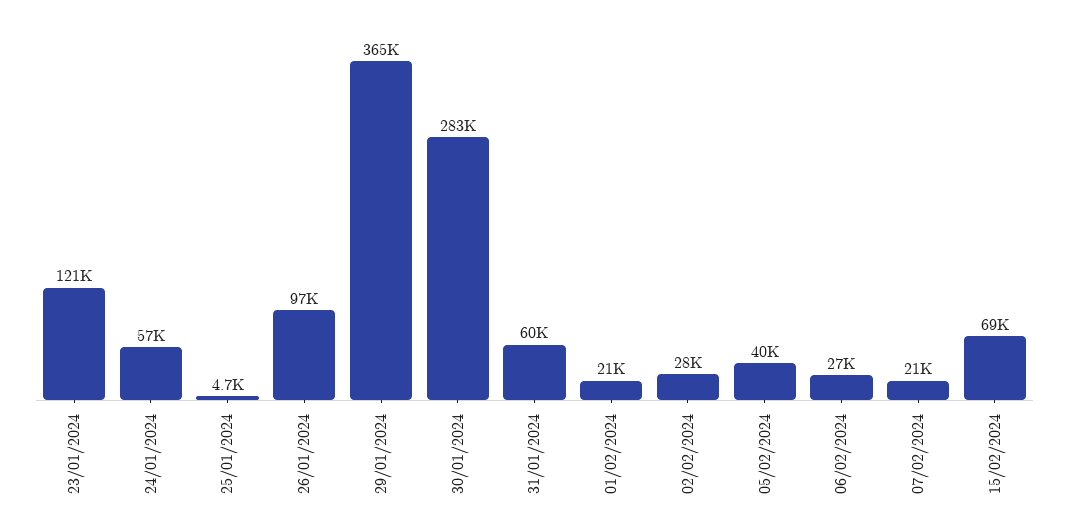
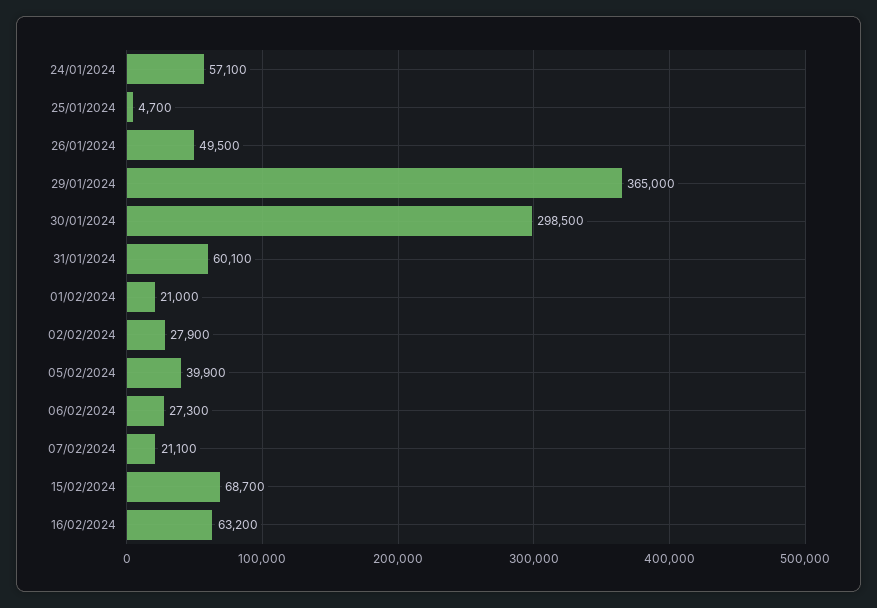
23/01/2024: 121000 -> none
26/01/2024: 97000 -> 49500
30/01/2024: 283000 -> 298500
16/02/2024: none -> 63200

